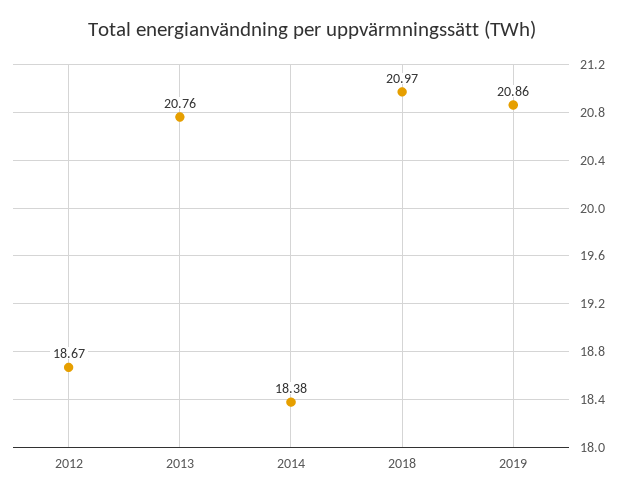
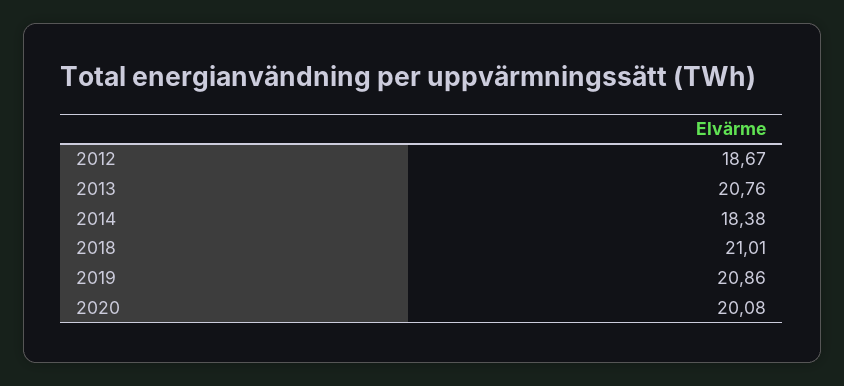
2018: 20.97 -> 21.01
2020: none -> 20.08

